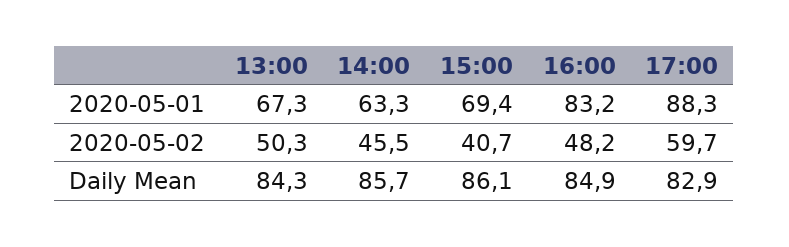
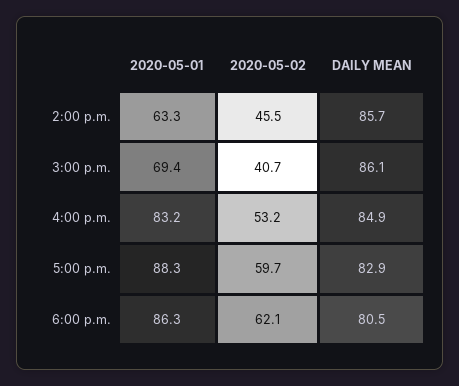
13:00, 2020-05-01: 67.3 -> none
13:00, 2020-05-02: 50.3 -> none
16:00, 2020-05-02: 48.2 -> 53.2
13:00, Daily Mean: 84.3 -> none
6:00 p.m., 2020-05-01: none -> 86.3
6:00 p.m., 2020-05-02: none -> 62.1
6:00 p.m., Daily Mean: none -> 80.5

